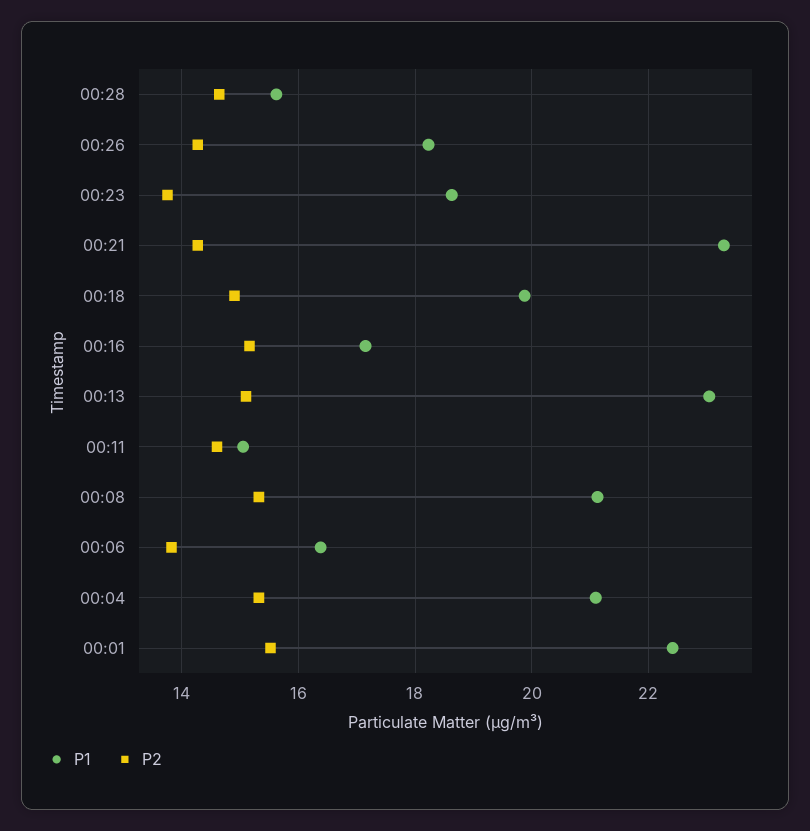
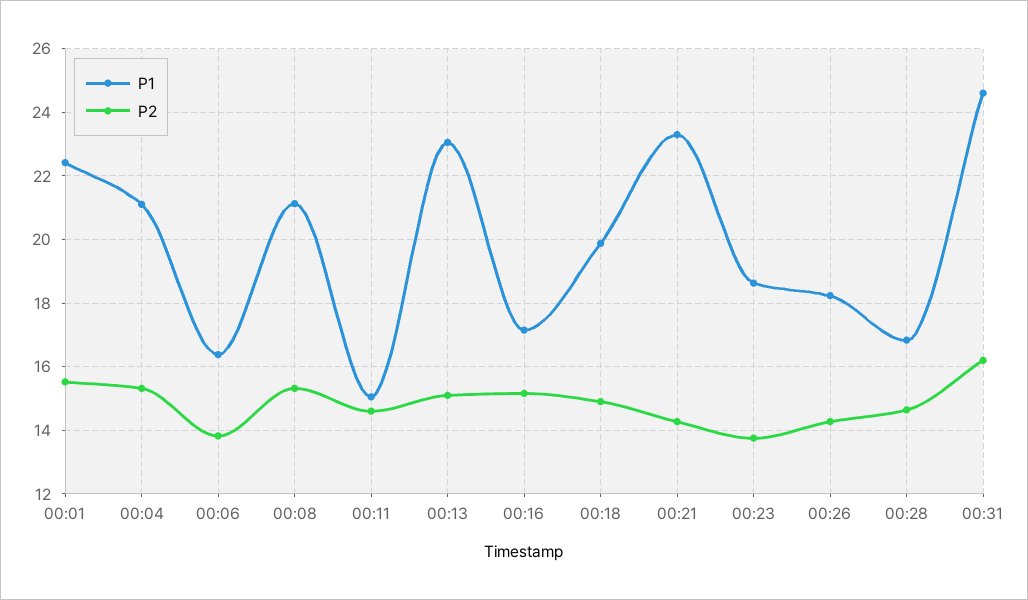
P1, 00:28: 15.6 -> 16.8
P1, 00:31: none -> 24.6
P2, 00:31: none -> 16.2

